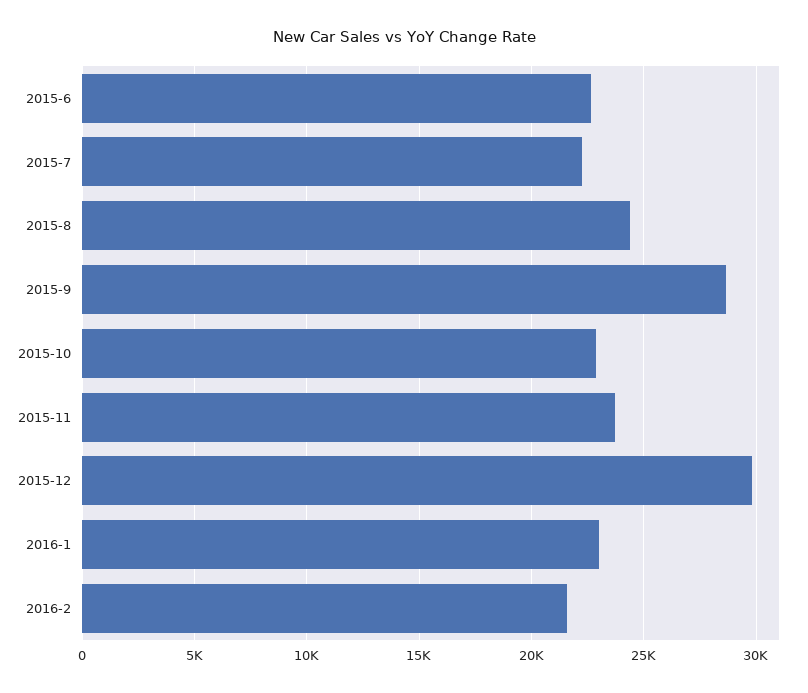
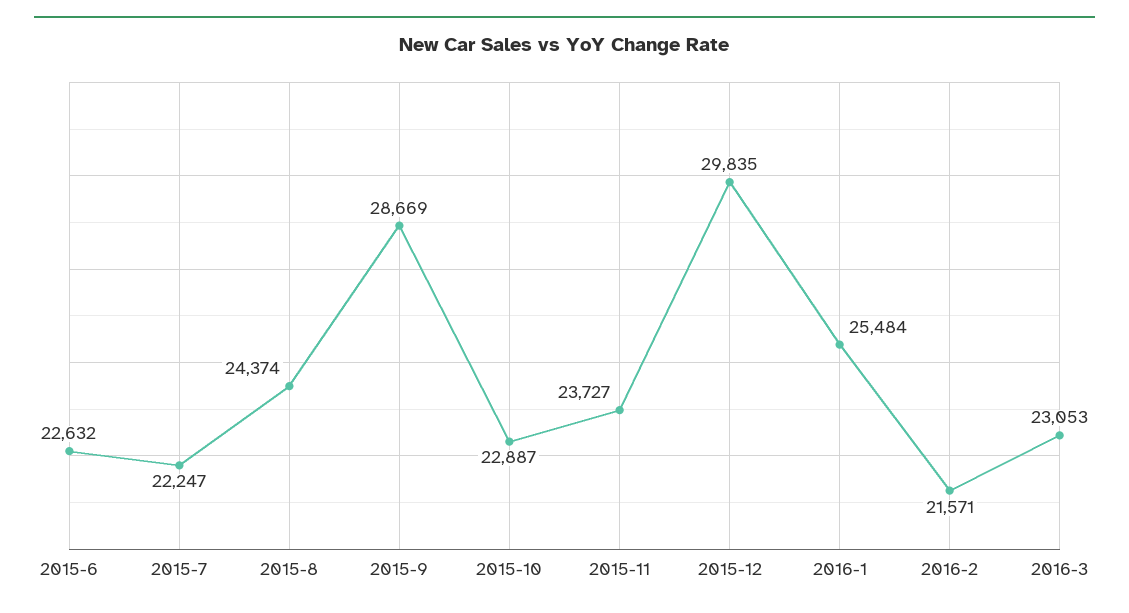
2016-1: 23000 -> 25484
2016-3: none -> 23053

